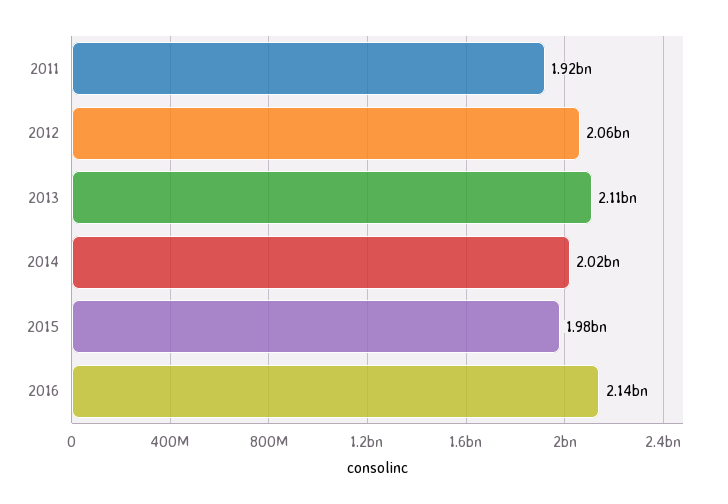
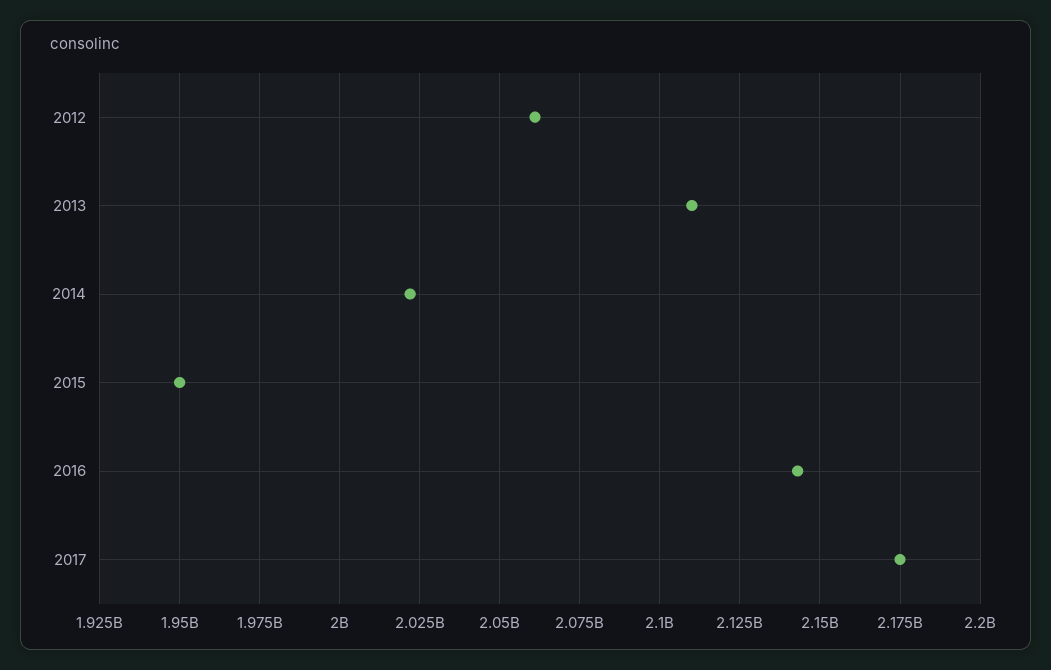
2011: 1920000000 -> none
2015: 1980000000 -> 1950000000
2017: none -> 2175000000

